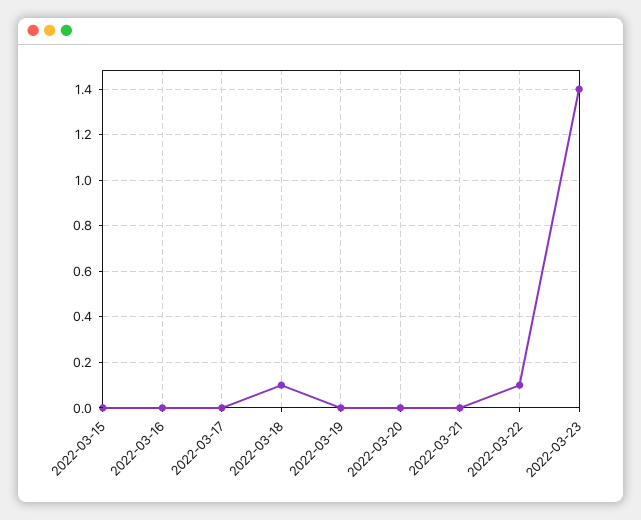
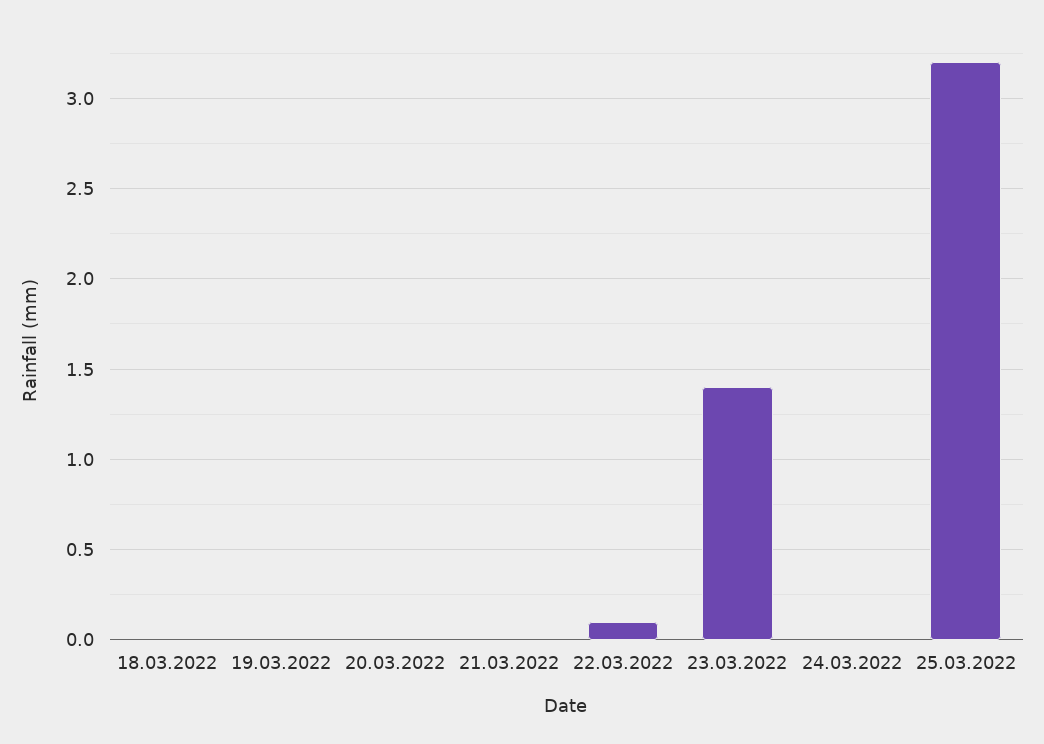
2022-03-15: 0 -> none
2022-03-16: 0 -> none
2022-03-17: 0 -> none
2022-03-18: 0.1 -> 0
24.03.2022: none -> 0
25.03.2022: none -> 3.2

